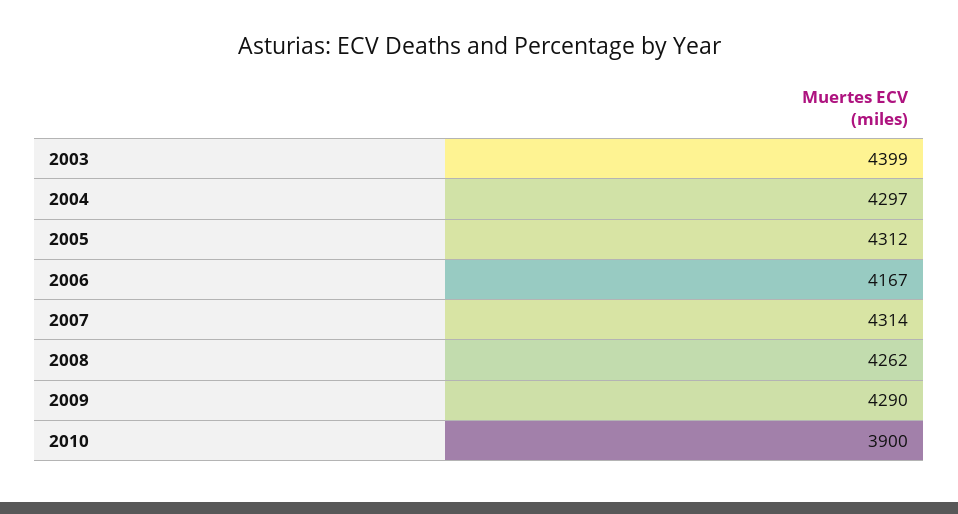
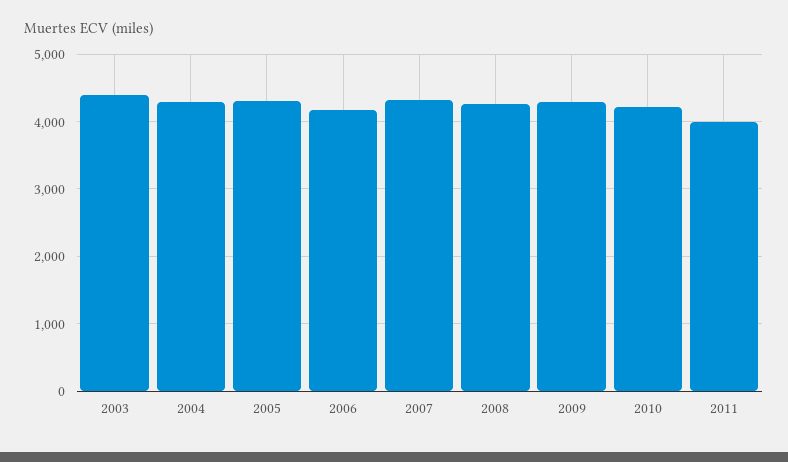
2010: 3900 -> 4200
2011: none -> 4000

